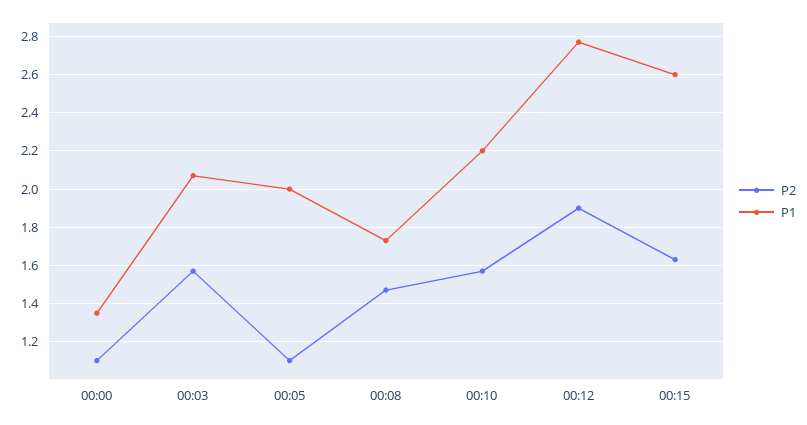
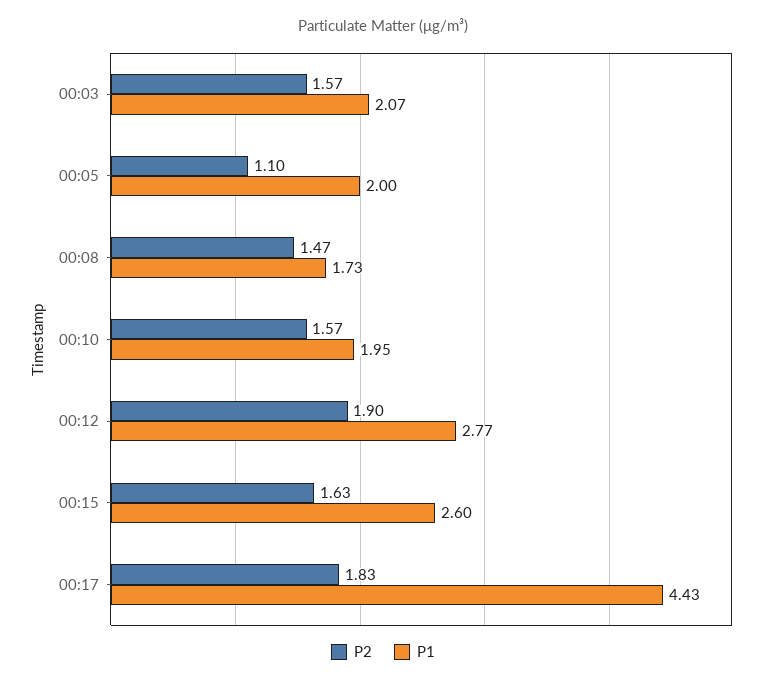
P2, 00:00: 1.1 -> none
P1, 00:00: 1.35 -> none
P1, 00:10: 2.2 -> 1.95
P2, 00:17: none -> 1.83
P1, 00:17: none -> 4.43

